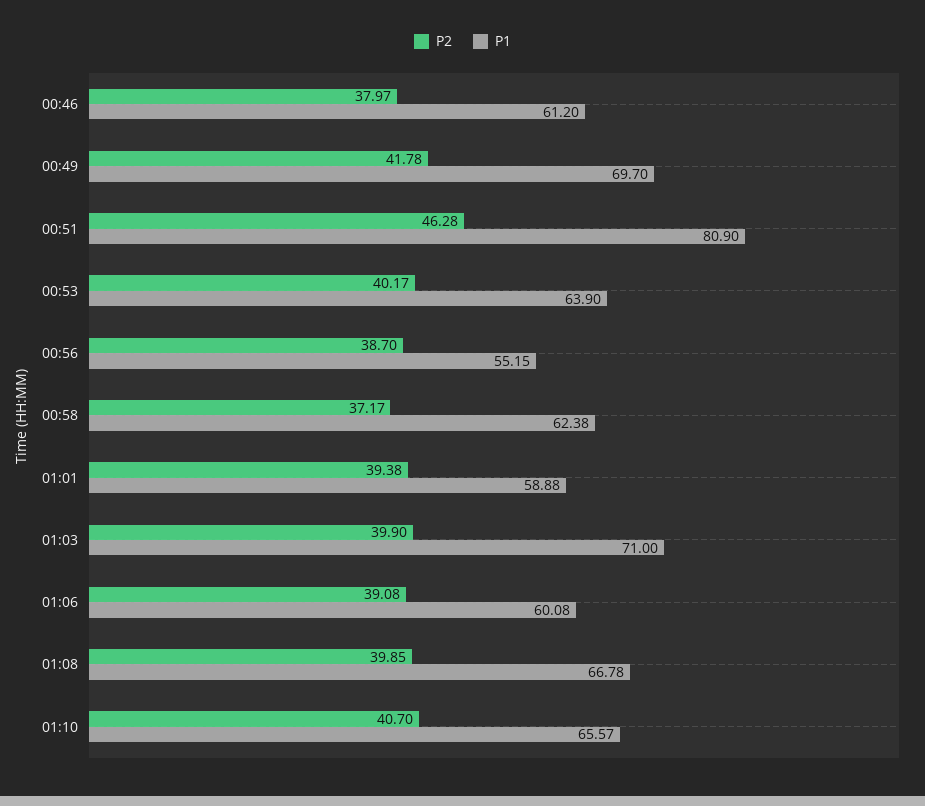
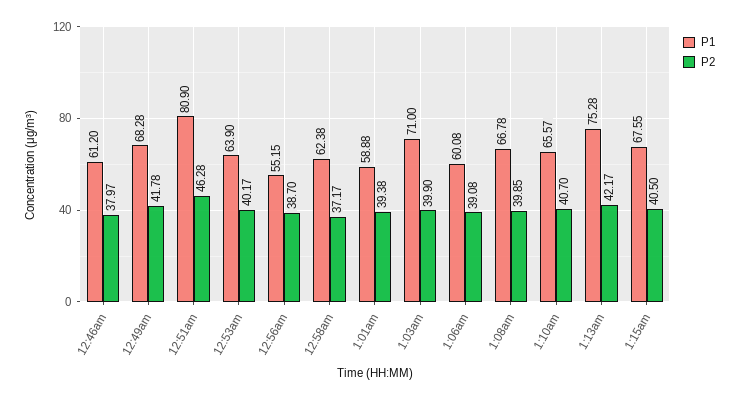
P1, 00:49: 69.7 -> 68.28
P1, 1:13am: none -> 75.28
P2, 1:13am: none -> 42.17
P1, 1:15am: none -> 67.55
P2, 1:15am: none -> 40.5

